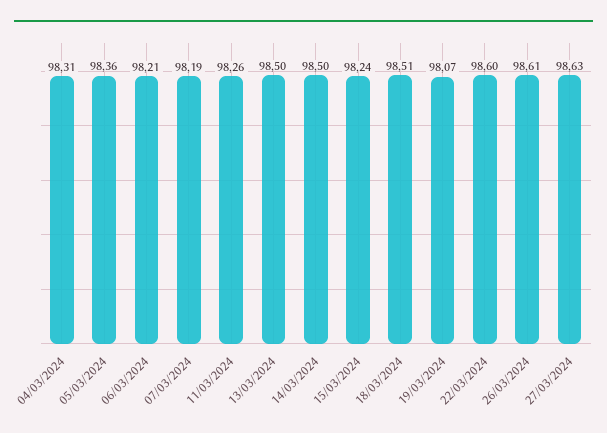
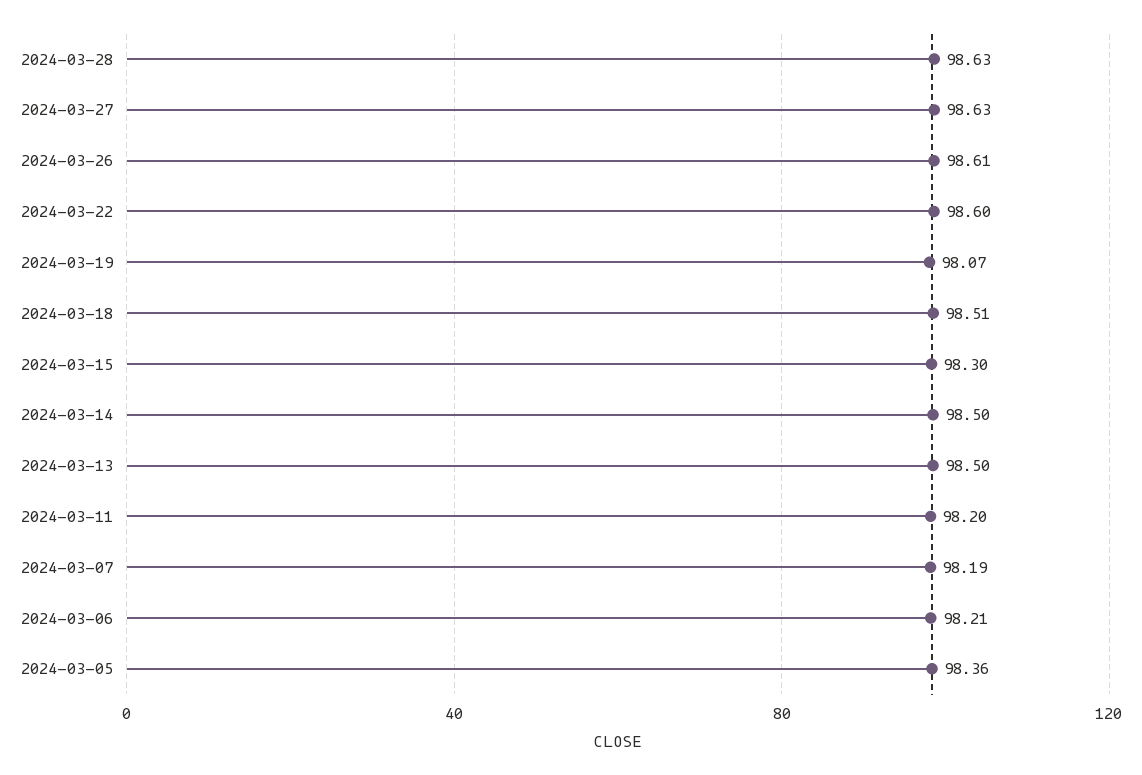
04/03/2024: 98.31 -> none
11/03/2024: 98.26 -> 98.2
15/03/2024: 98.24 -> 98.3
2024-03-28: none -> 98.63

